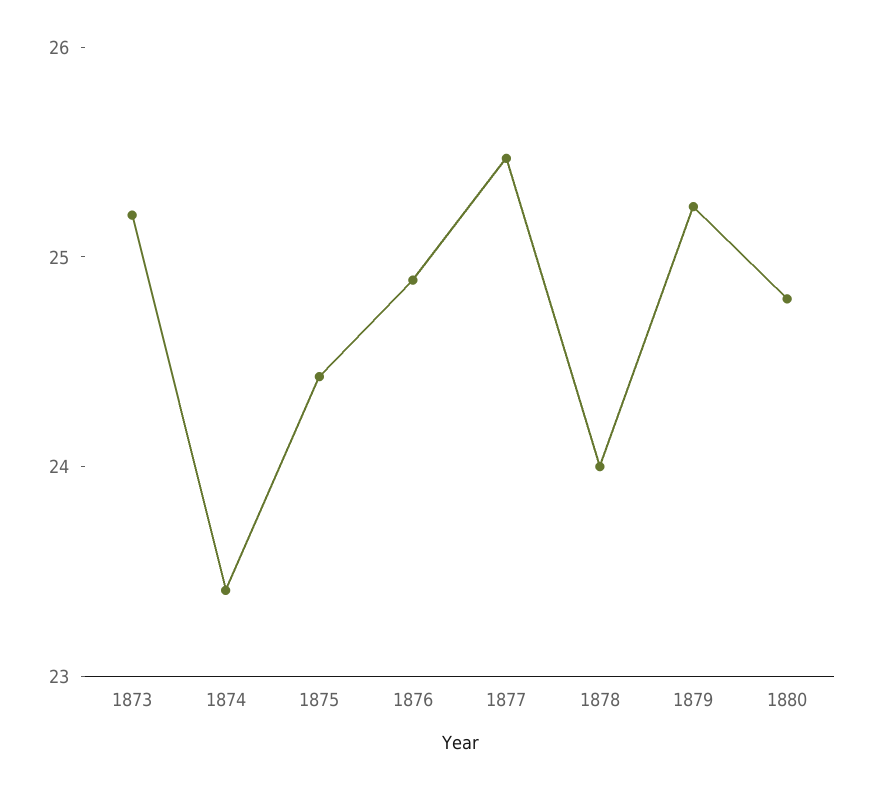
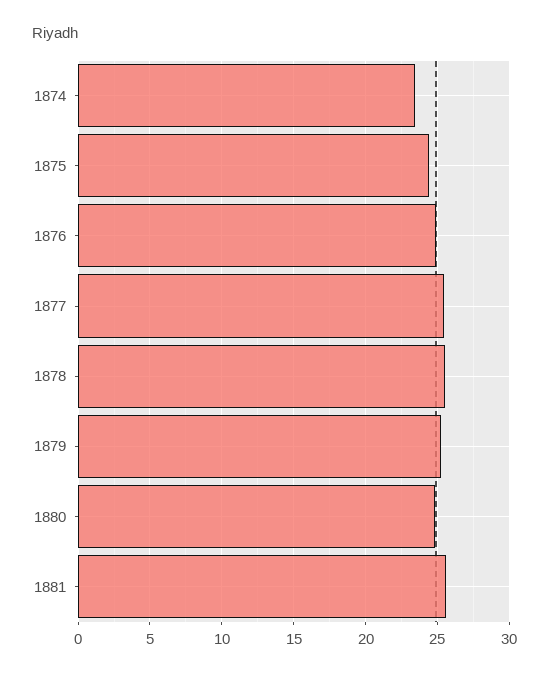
1873: 25.2 -> none
1878: 24 -> 25.5
1881: none -> 25.5

